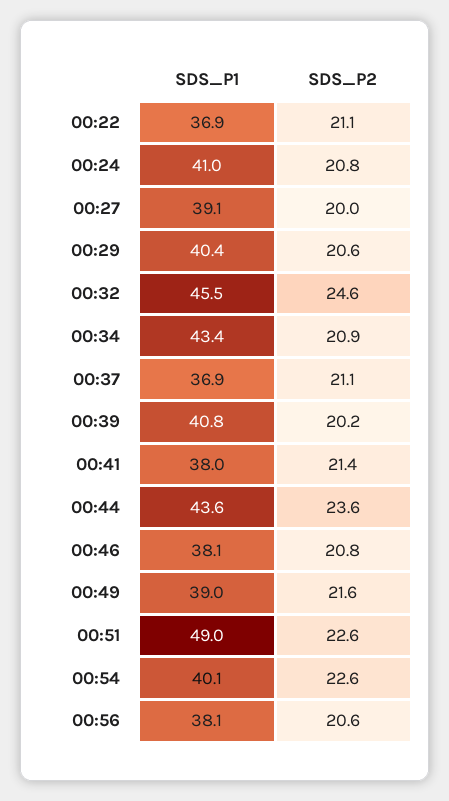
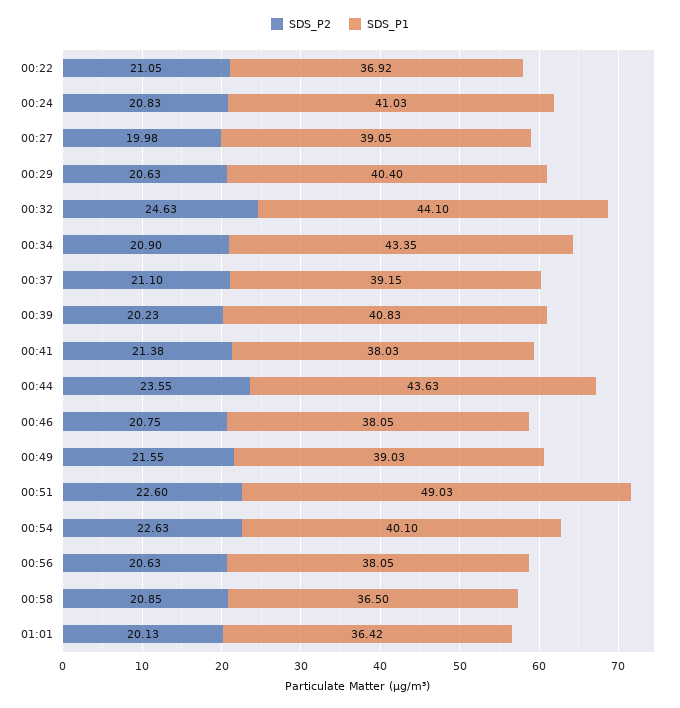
SDS_P1, 00:32: 45.5 -> 44.1
SDS_P1, 00:37: 36.9 -> 39.15
SDS_P2, 00:58: none -> 20.85
SDS_P1, 00:58: none -> 36.5
SDS_P2, 01:01: none -> 20.13
SDS_P1, 01:01: none -> 36.42

